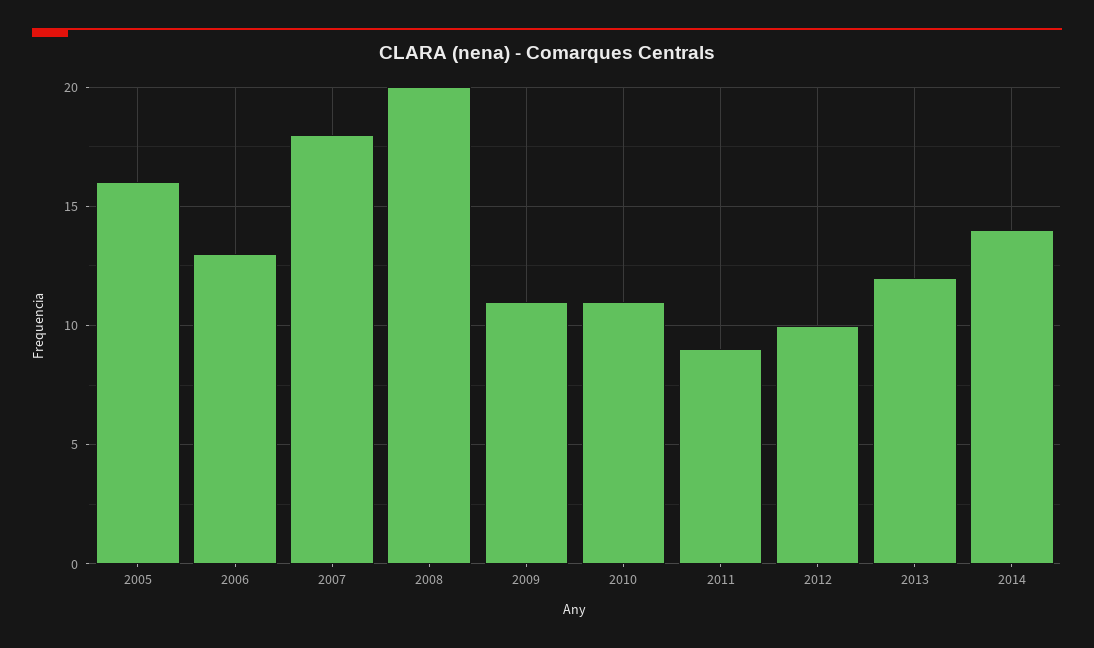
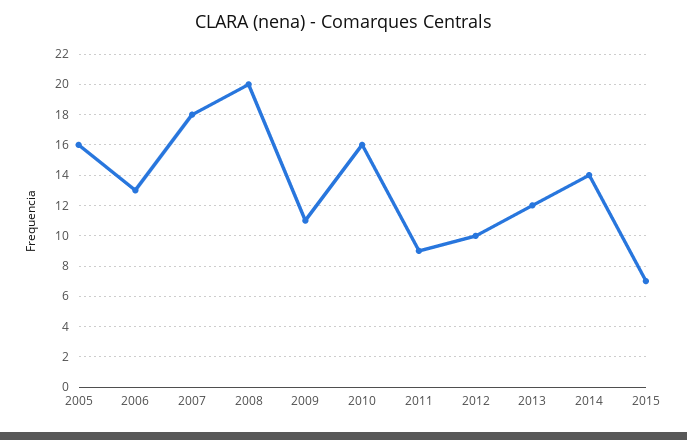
2010: 11 -> 16
2015: none -> 7

